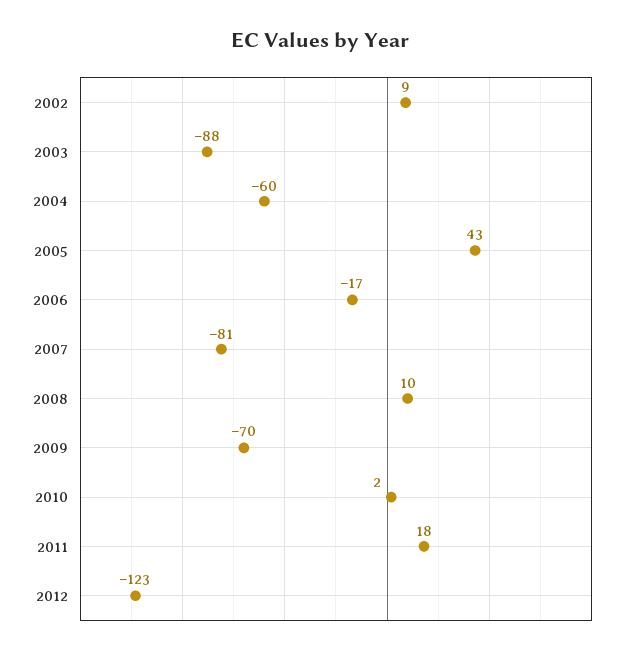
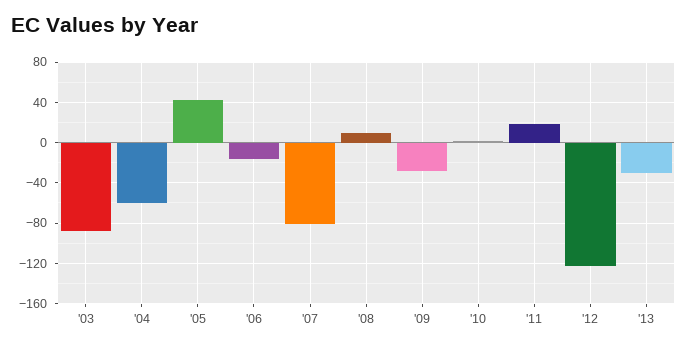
2002: 9 -> none
2009: -70 -> -30
'13: none -> -30

